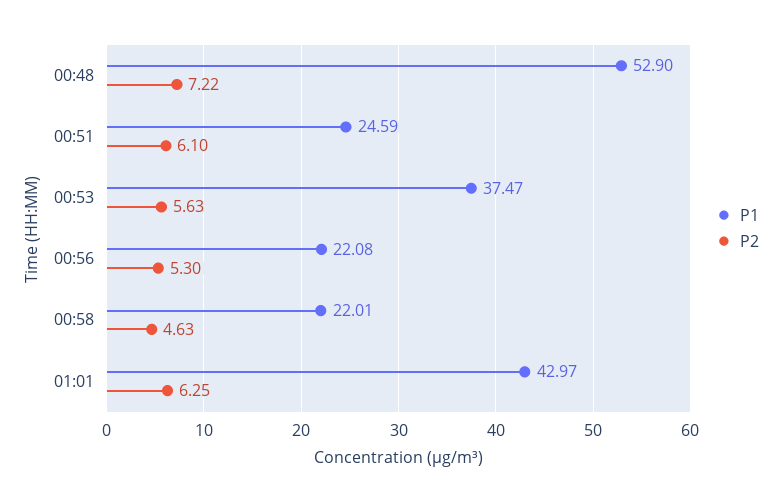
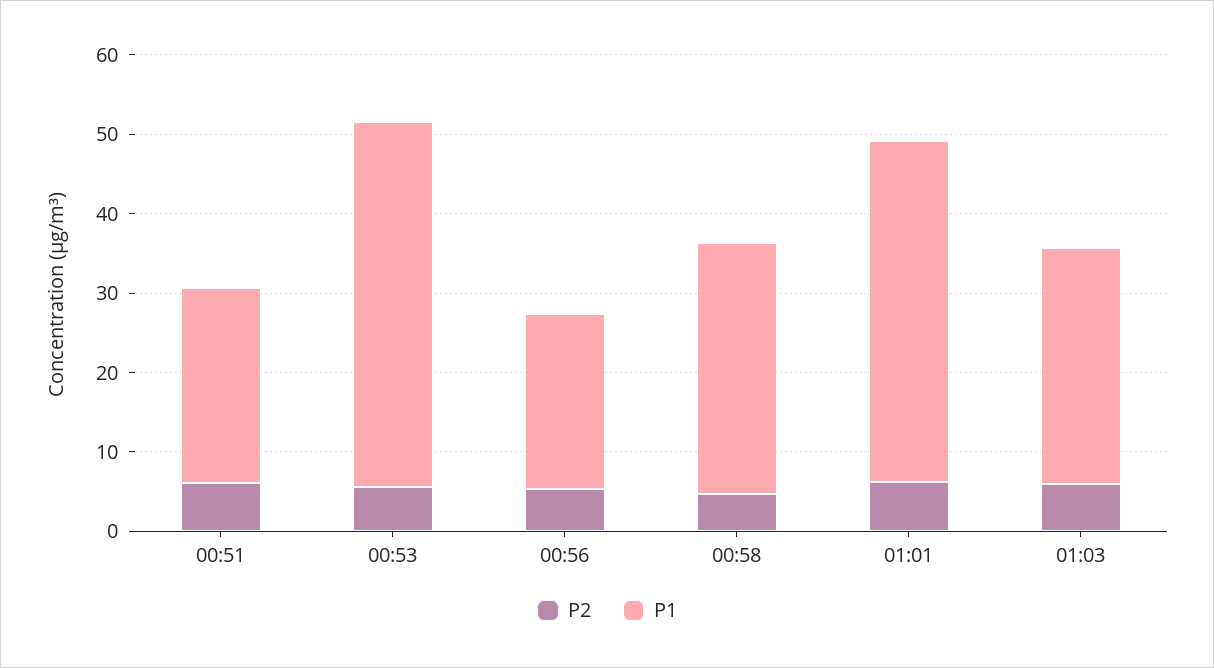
P1, 00:48: 52.9 -> none
P2, 00:48: 7.22 -> none
P1, 00:53: 37.47 -> 46
P1, 00:58: 22.01 -> 32
P2, 01:03: none -> 6
P1, 01:03: none -> 30

